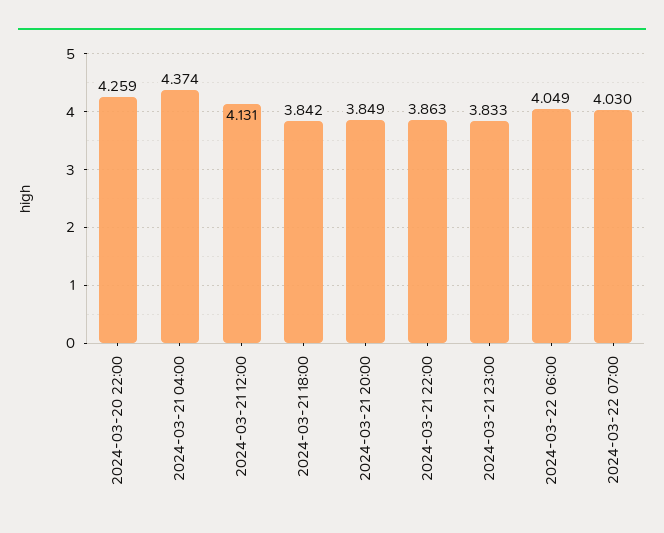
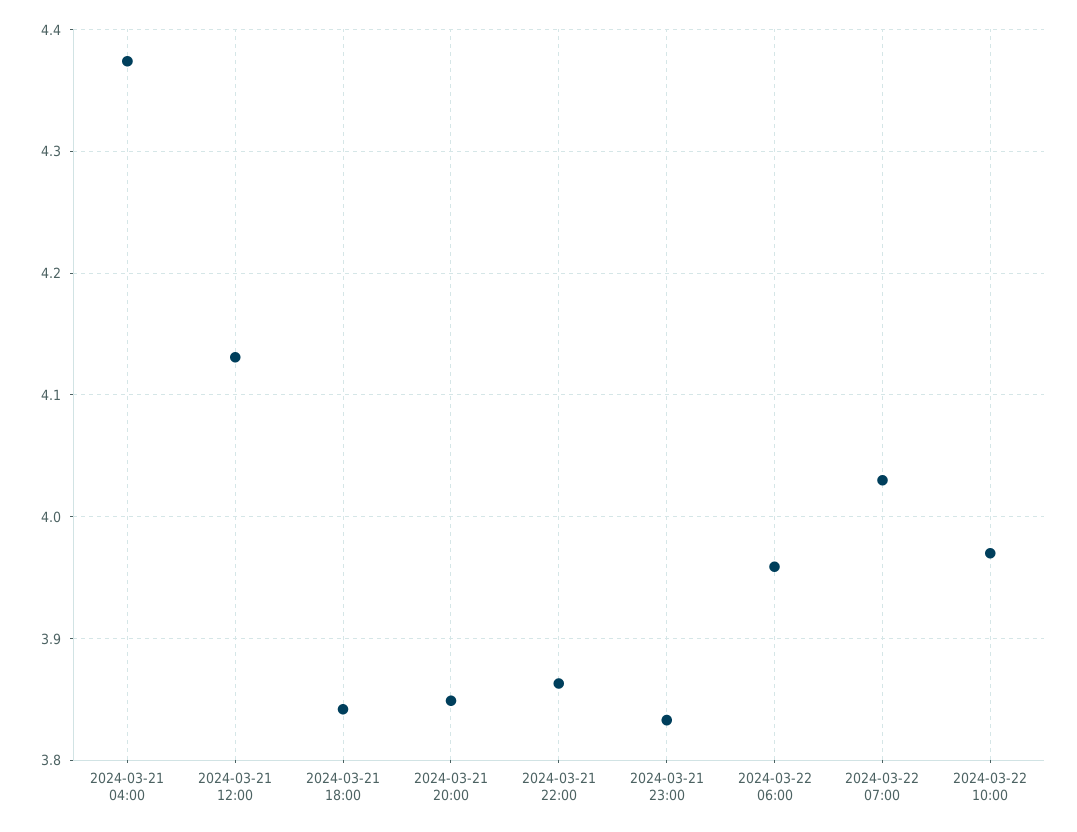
2024-03-20 22:00: 4.259 -> none
2024-03-22 06:00: 4.049 -> 3.96
2024-03-22 10:00: none -> 3.97

